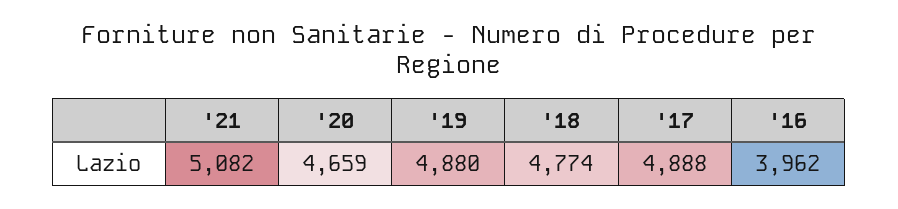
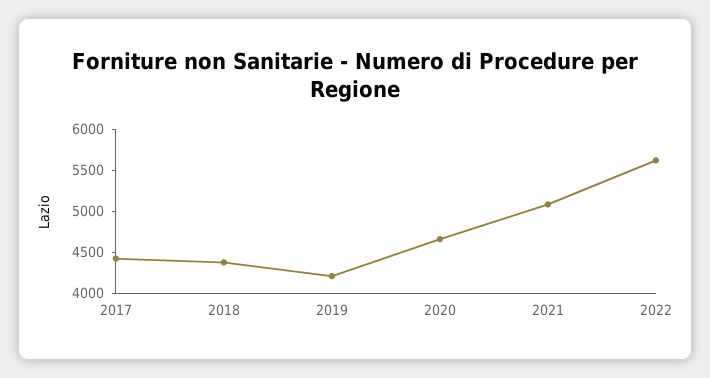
'19: 4880 -> 4200
'18: 4774 -> 4400
'17: 4888 -> 4400
'16: 3962 -> none
2022: none -> 5600

